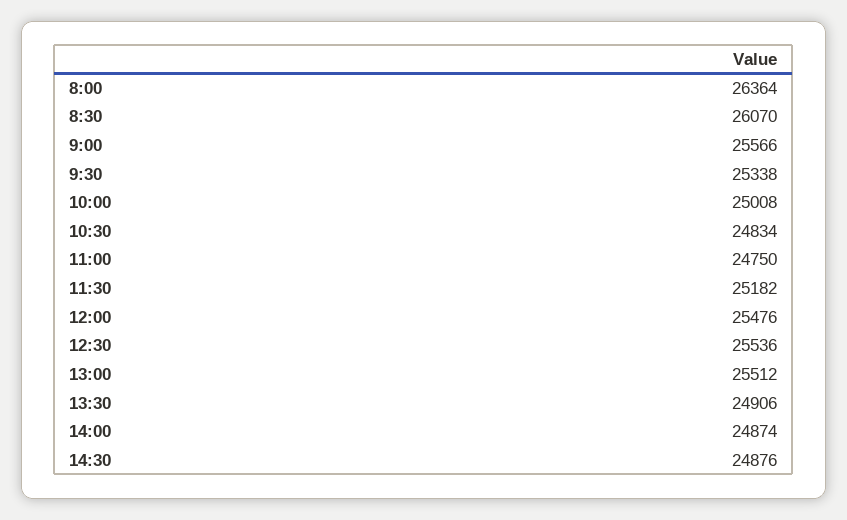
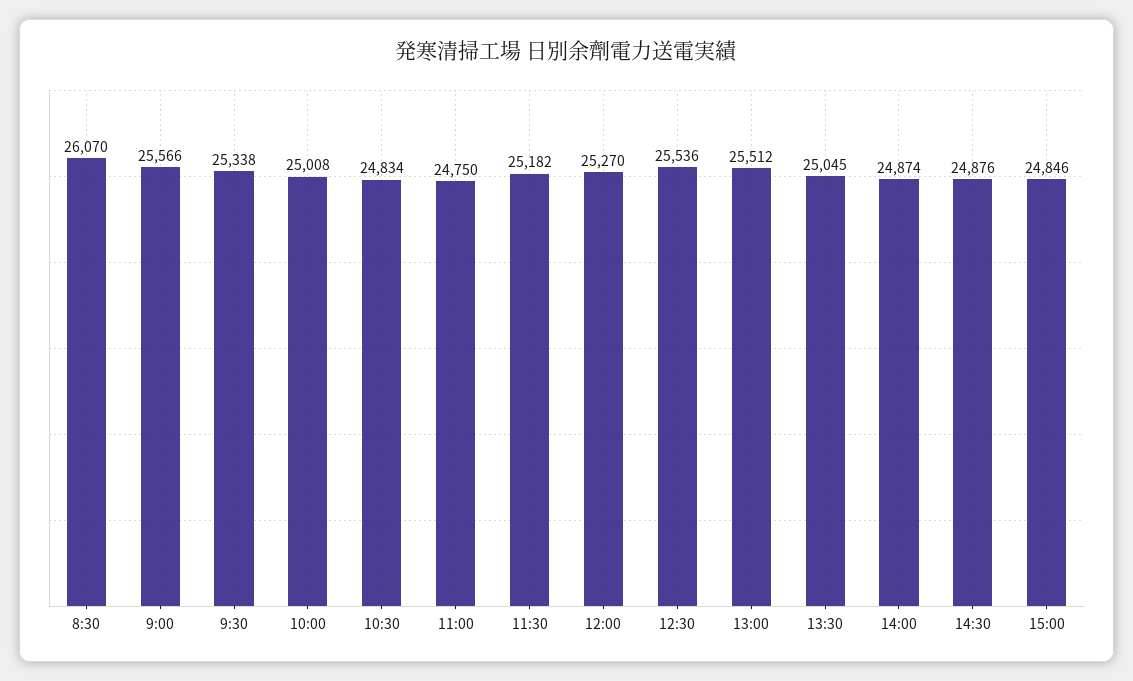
8:00: 26364 -> none
12:00: 25476 -> 25270
13:30: 24906 -> 25045
15:00: none -> 24846

